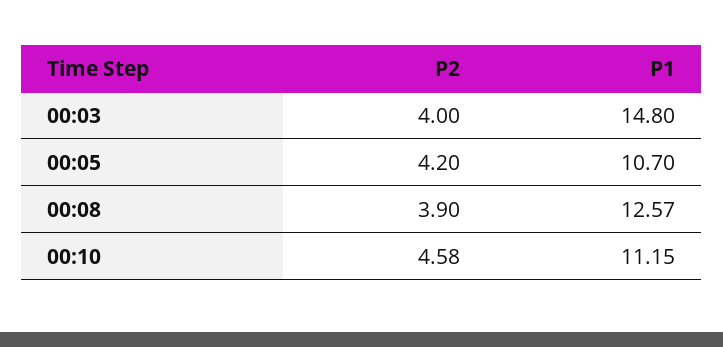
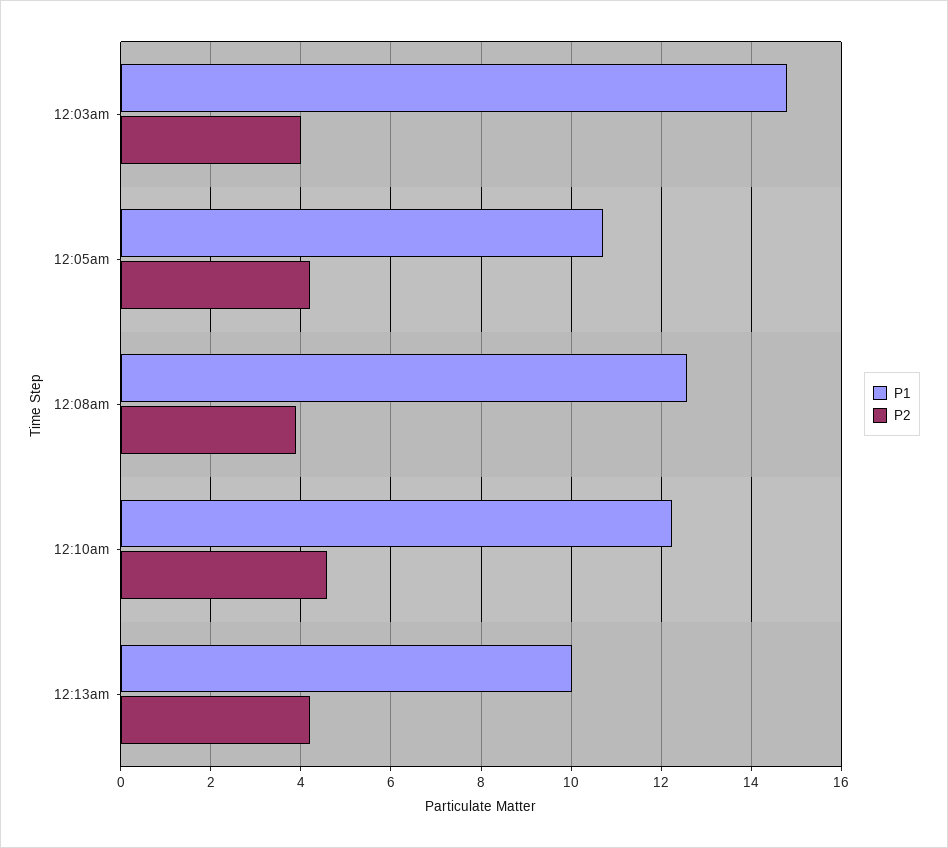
P1, 00:10: 11.15 -> 12.2
P1, 12:13am: none -> 10
P2, 12:13am: none -> 4.2

